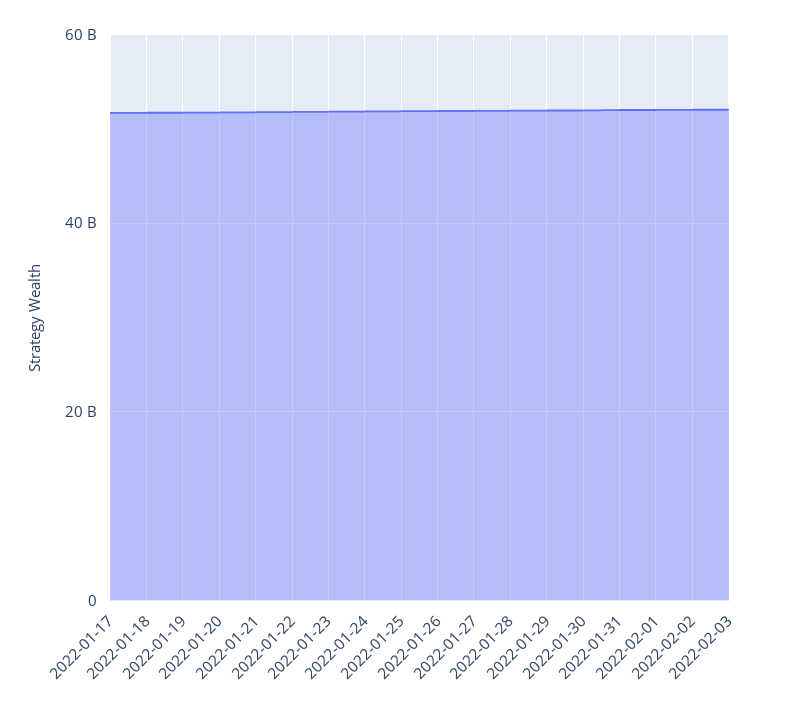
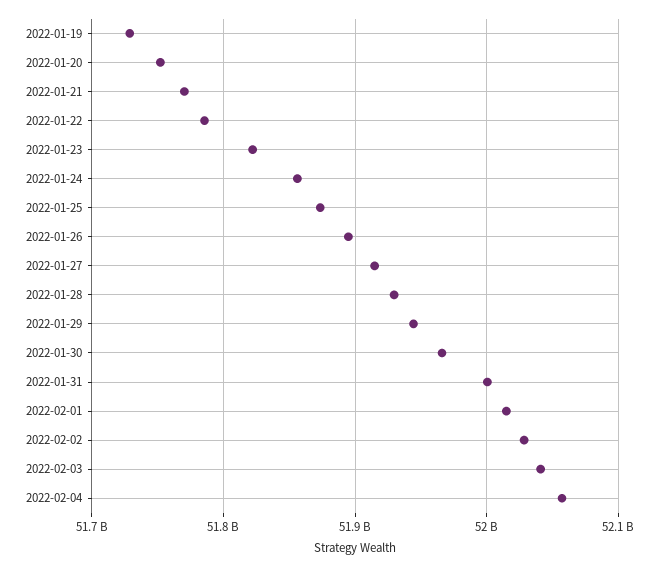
2022-01-17: 52000000000 -> none
2022-01-18: 52000000000 -> none
2022-02-04: none -> 52060000000

